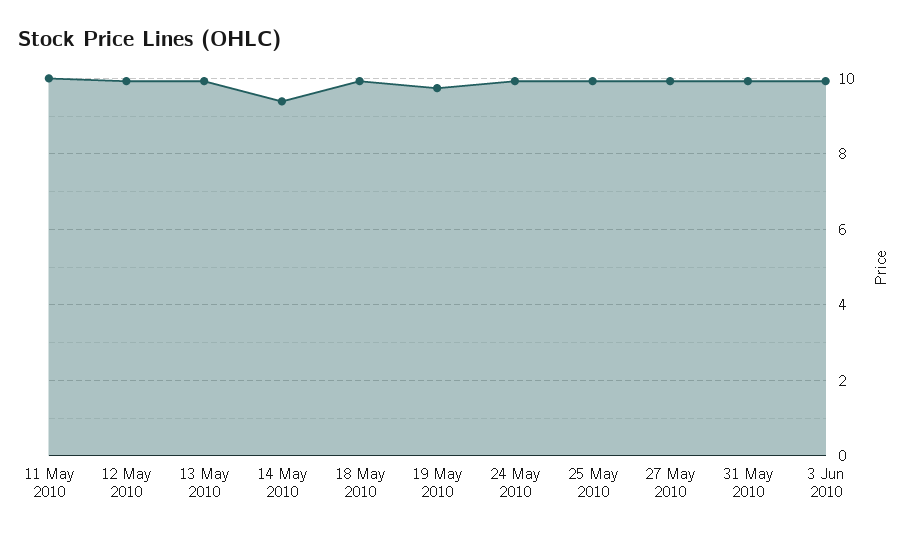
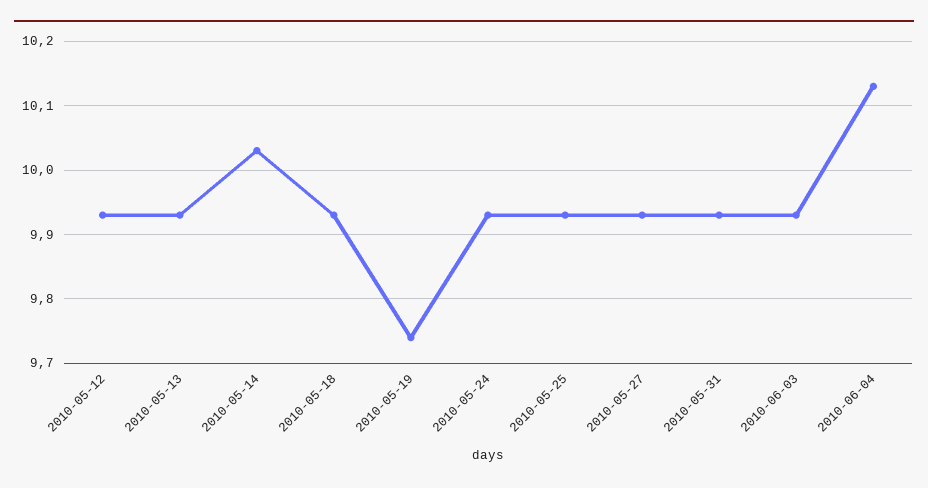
11 May 2010: 10 -> none
14 May 2010: 9.4 -> 10.03
2010-06-04: none -> 10.13

